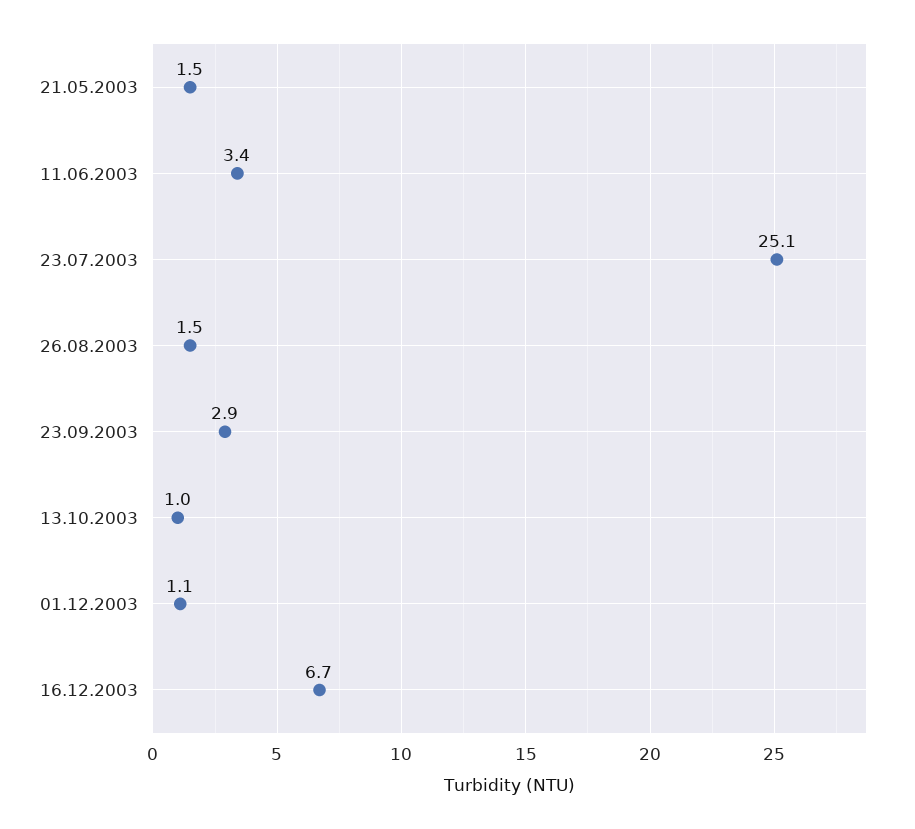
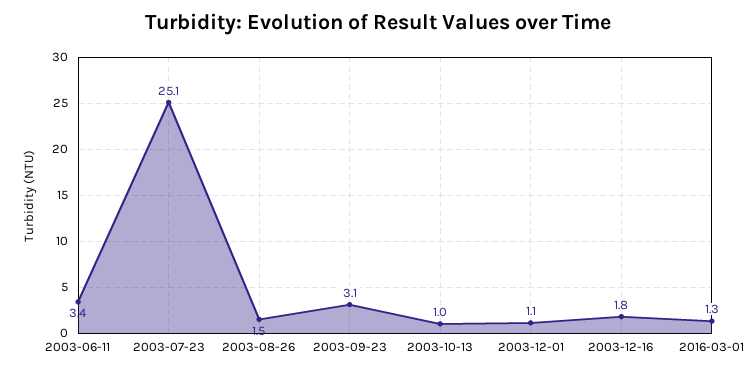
21.05.2003: 1.5 -> none
23.09.2003: 2.9 -> 3.1
16.12.2003: 6.7 -> 1.8
2016-03-01: none -> 1.3

